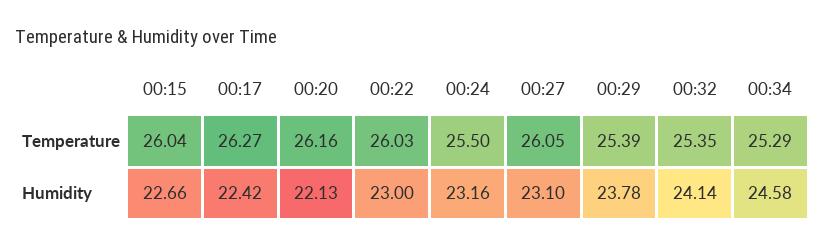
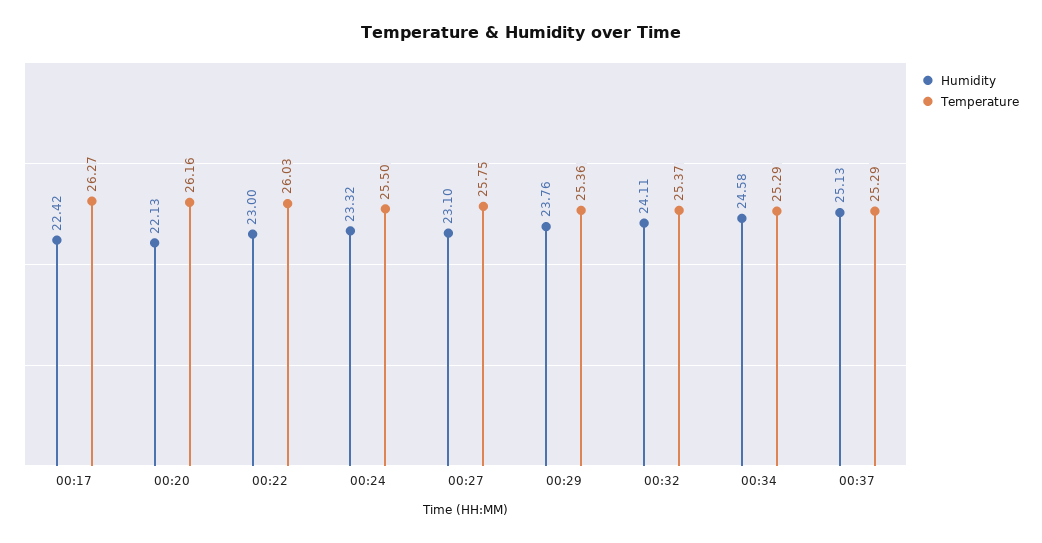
Temperature, 00:15: 26.04 -> none
Temperature, 00:27: 26.05 -> 25.75
Temperature, 00:29: 25.39 -> 25.36
Temperature, 00:32: 25.35 -> 25.37
Humidity, 00:15: 22.66 -> none
Humidity, 00:24: 23.16 -> 23.32
Humidity, 00:29: 23.78 -> 23.76
Humidity, 00:32: 24.14 -> 24.11
Humidity, 00:37: none -> 25.13
Temperature, 00:37: none -> 25.29

